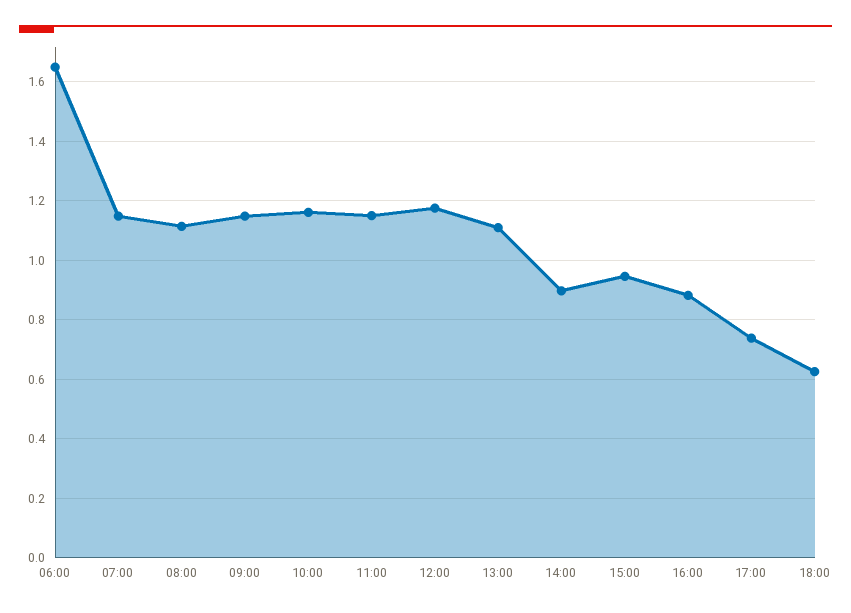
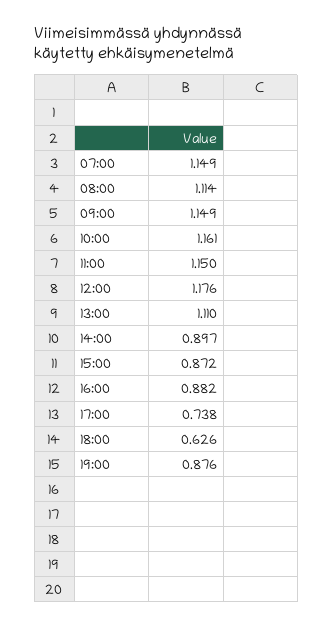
06:00: 1.65 -> none
15:00: 0.95 -> 0.872
19:00: none -> 0.876

